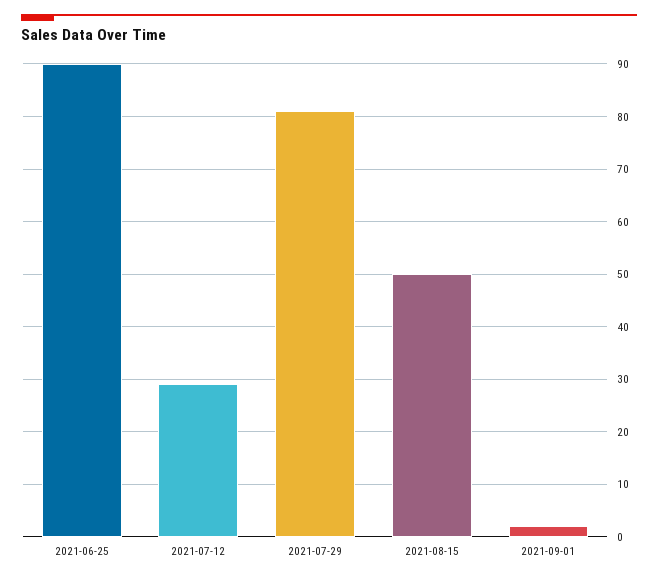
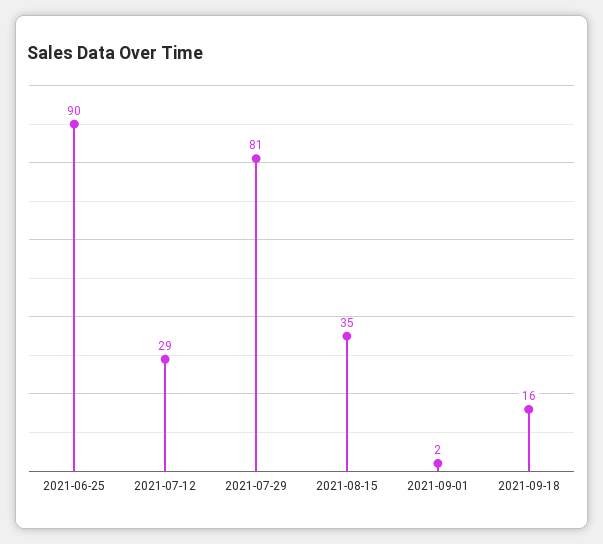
2021-08-15: 50 -> 35
2021-09-18: none -> 16

